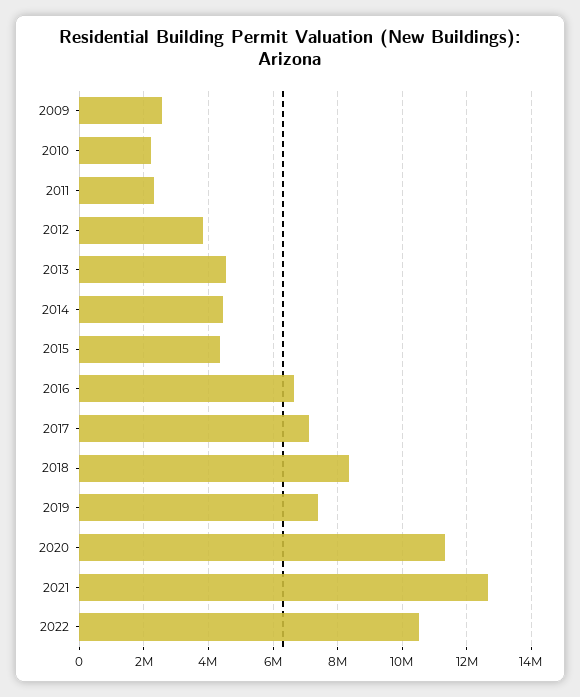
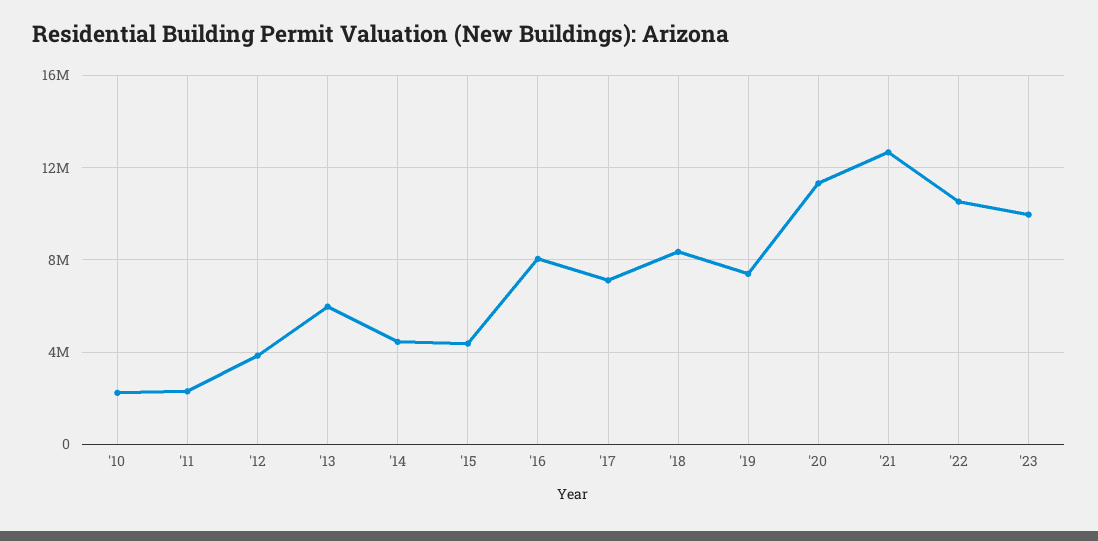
2009: 2600000 -> none
2013: 4600000 -> 6000000
2016: 6600000 -> 8000000
'23: none -> 10000000

